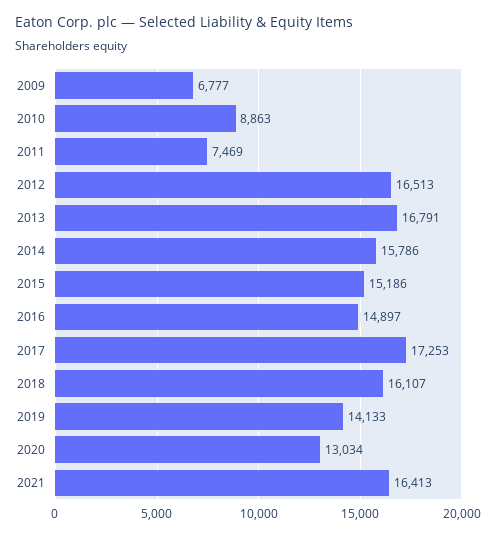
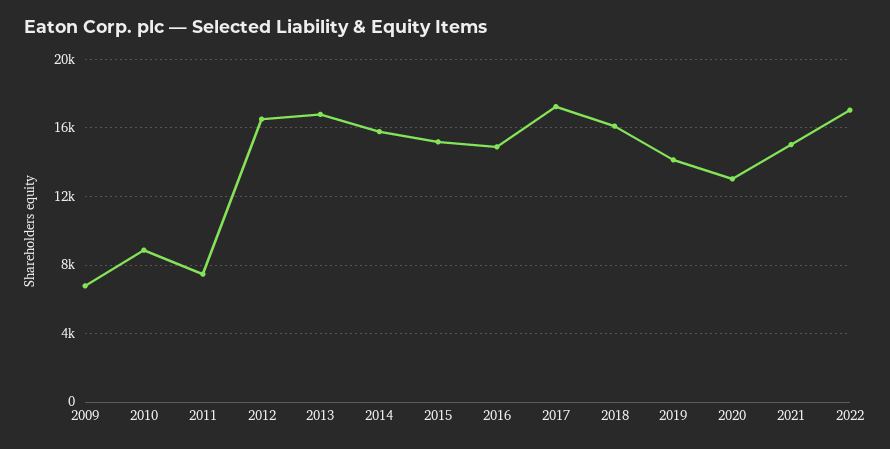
2021: 16413 -> 15000
2022: none -> 17000

